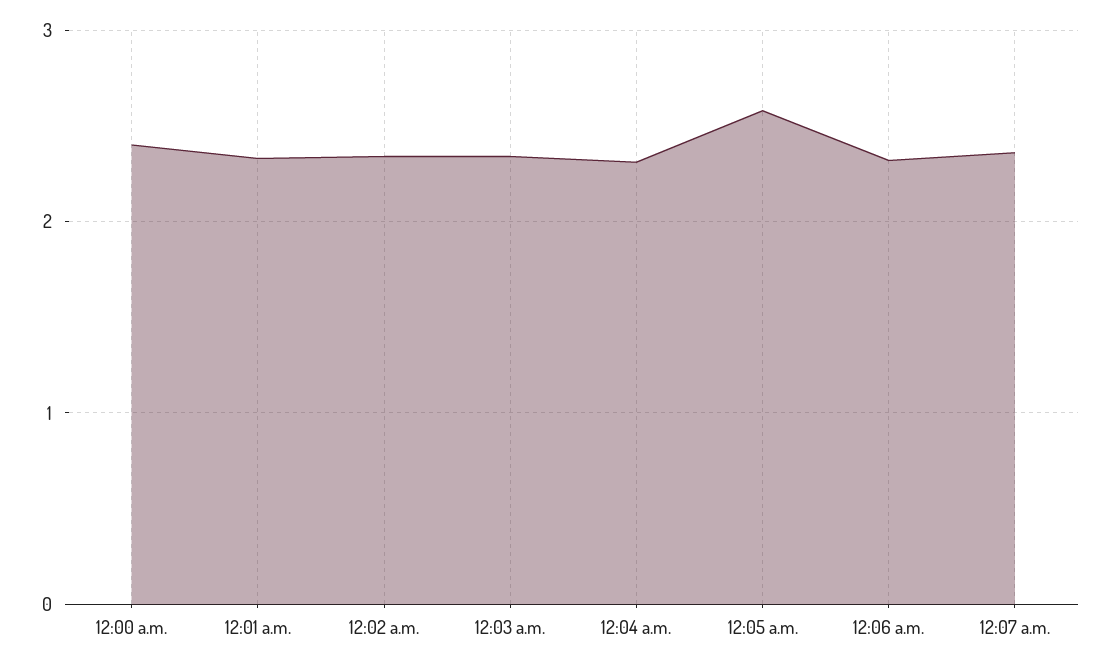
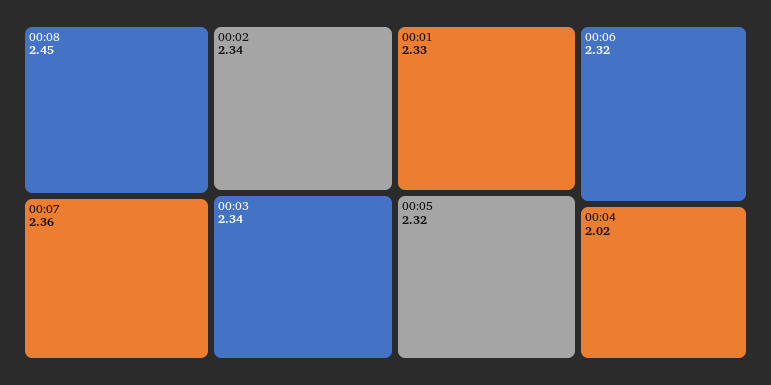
12:00 a.m.: 2.4 -> none
12:04 a.m.: 2.3 -> 2.02
12:05 a.m.: 2.6 -> 2.32
00:08: none -> 2.45

